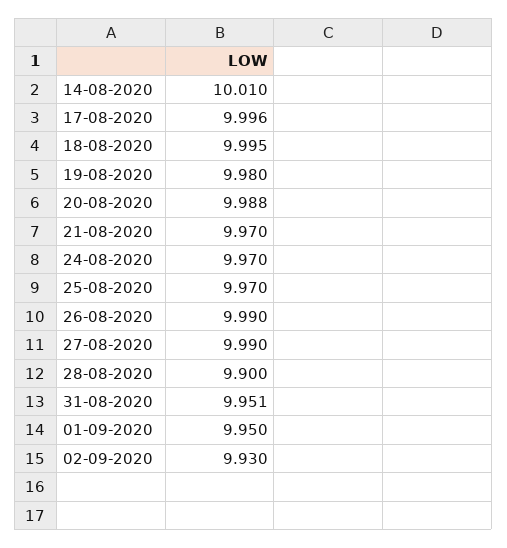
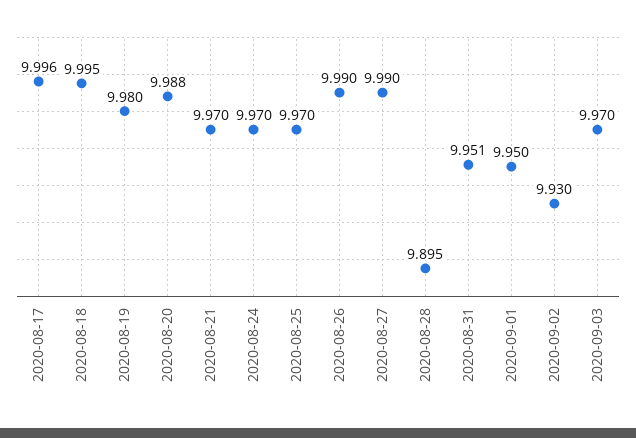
14-08-2020: 10.01 -> none
28-08-2020: 9.9 -> 9.895
2020-09-03: none -> 9.97

